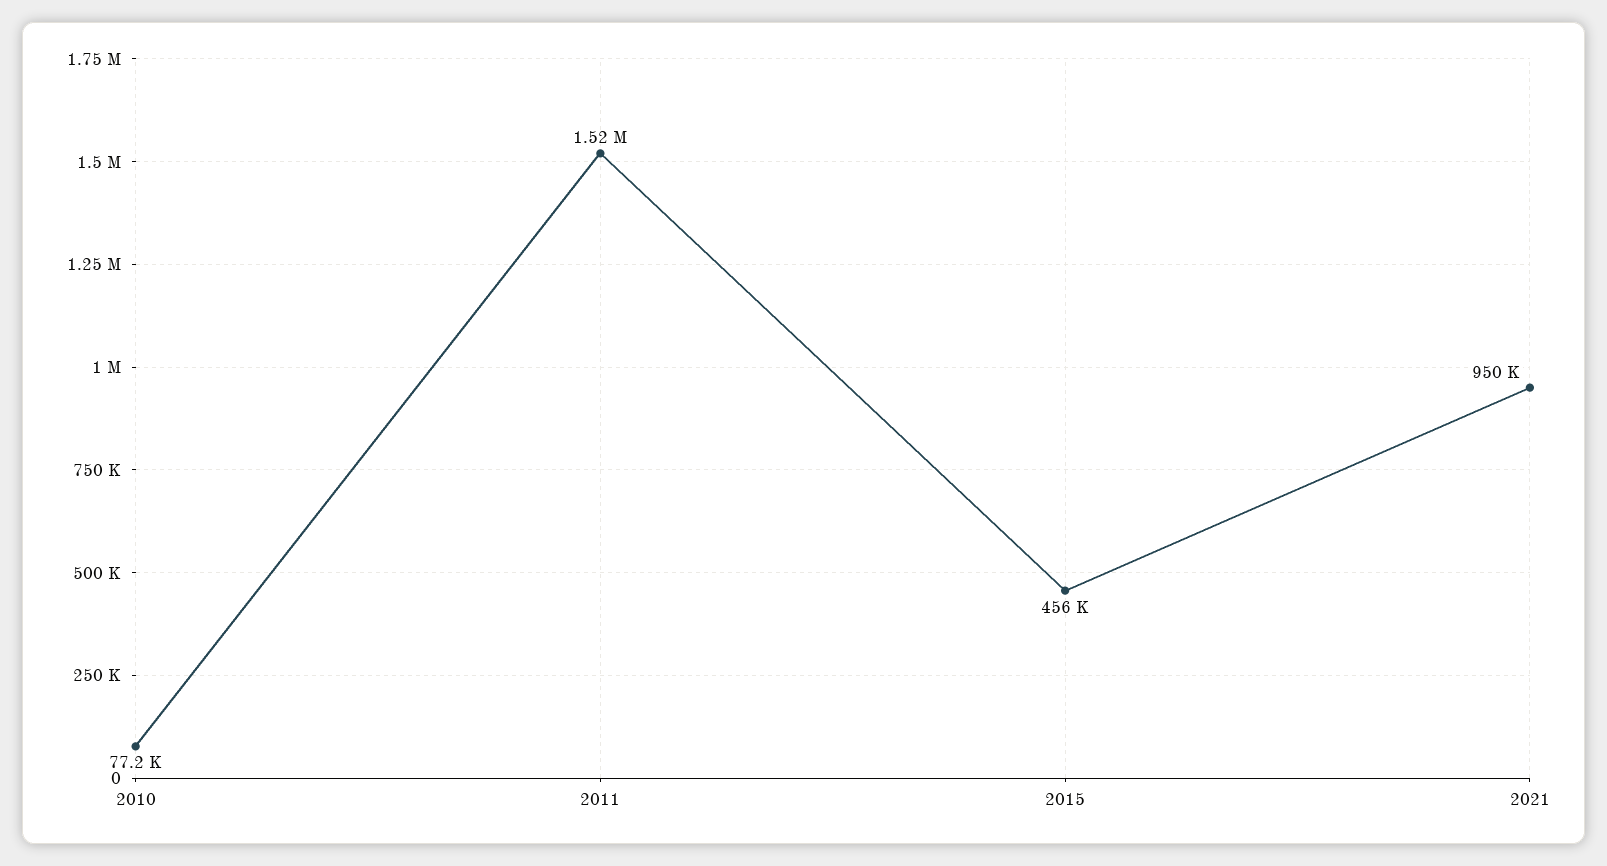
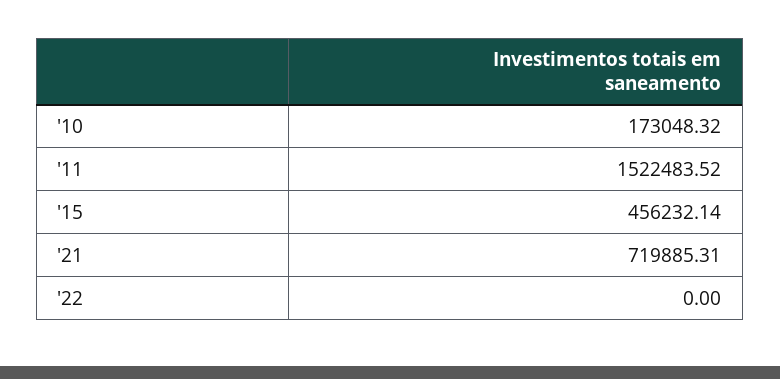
2010: 77200 -> 173048.32
2021: 950000 -> 719885.31
'22: none -> 0

